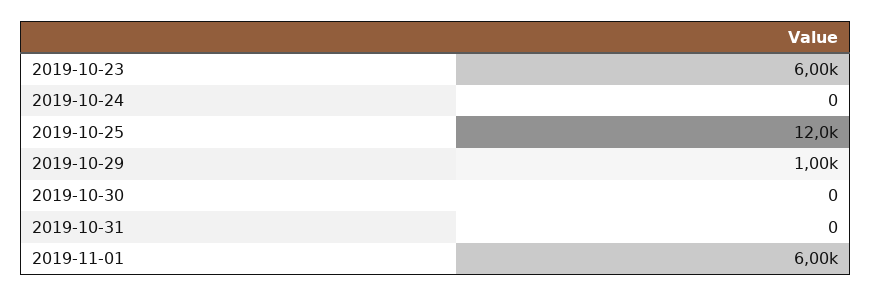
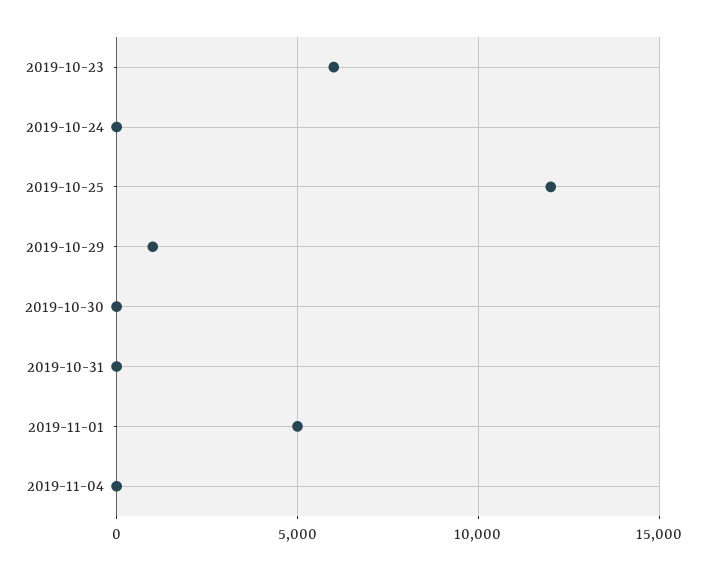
2019-11-01: 6000 -> 5000
2019-11-04: none -> 0

